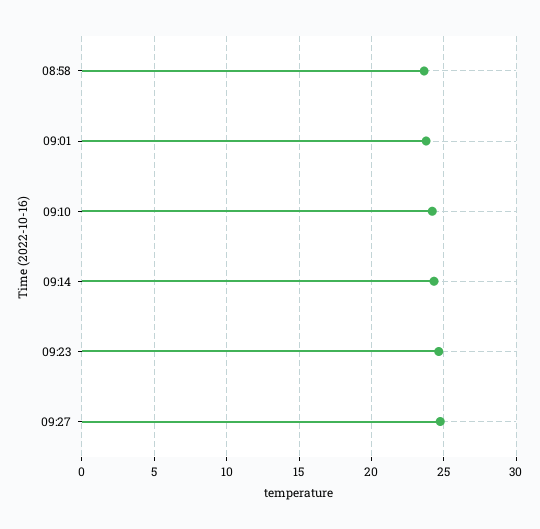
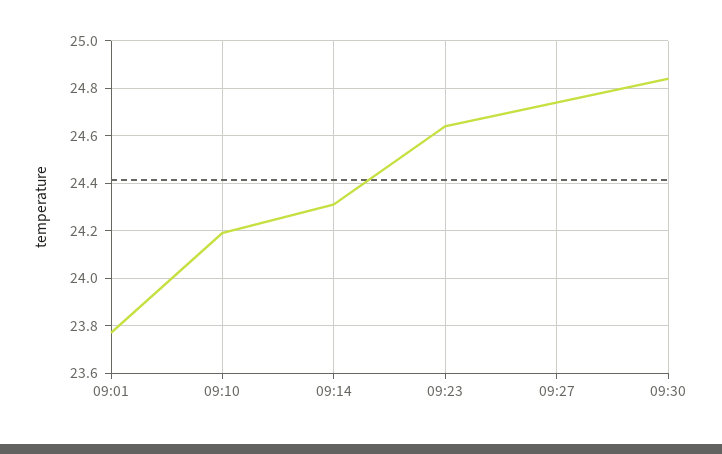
08:58: 23.5 -> none
09:30: none -> 24.85

